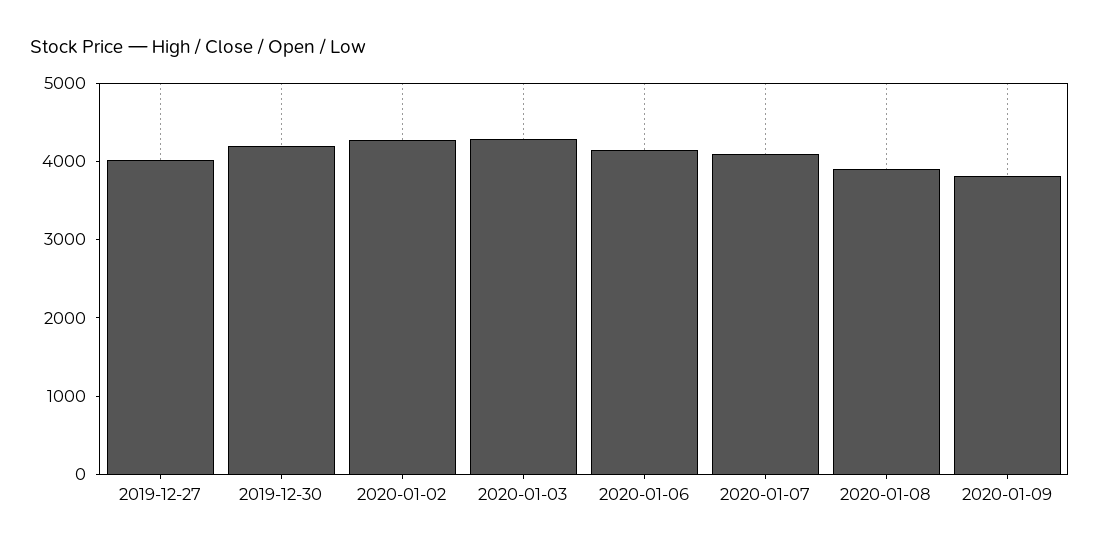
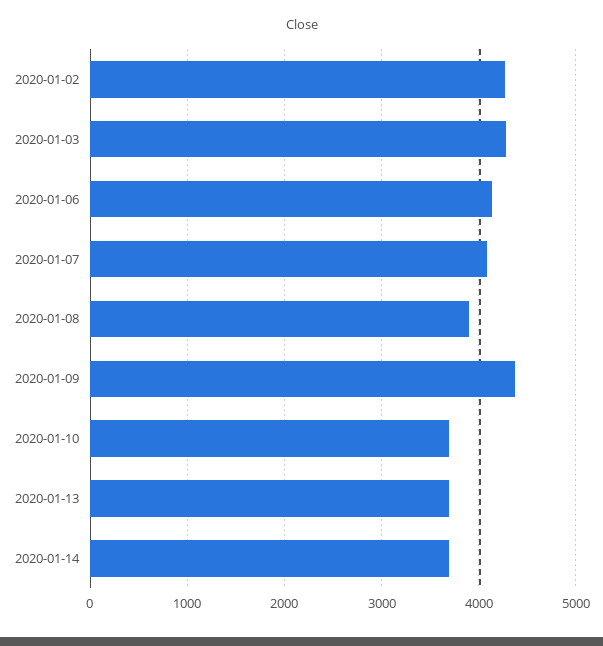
2019-12-27: 4000 -> none
2019-12-30: 4200 -> none
2020-01-09: 3800 -> 4400
2020-01-10: none -> 3700
2020-01-13: none -> 3700
2020-01-14: none -> 3700

